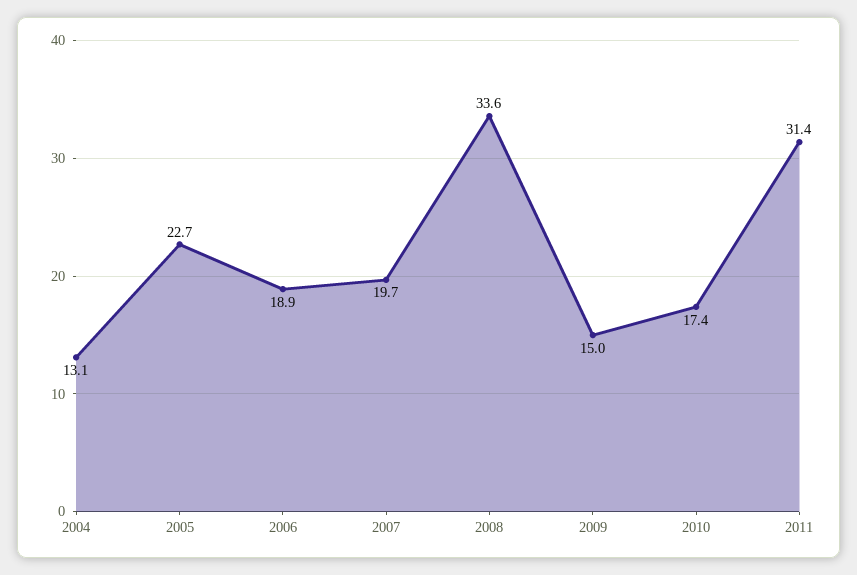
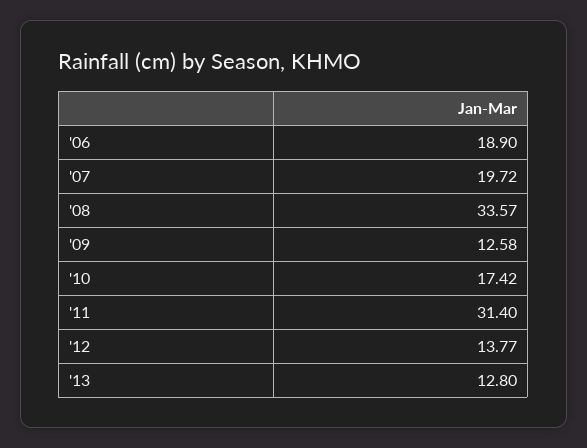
2004: 13.1 -> none
2005: 22.7 -> none
2009: 15 -> 12.58
'12: none -> 13.77
'13: none -> 12.8

